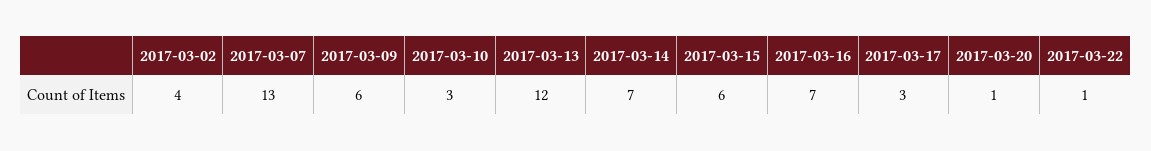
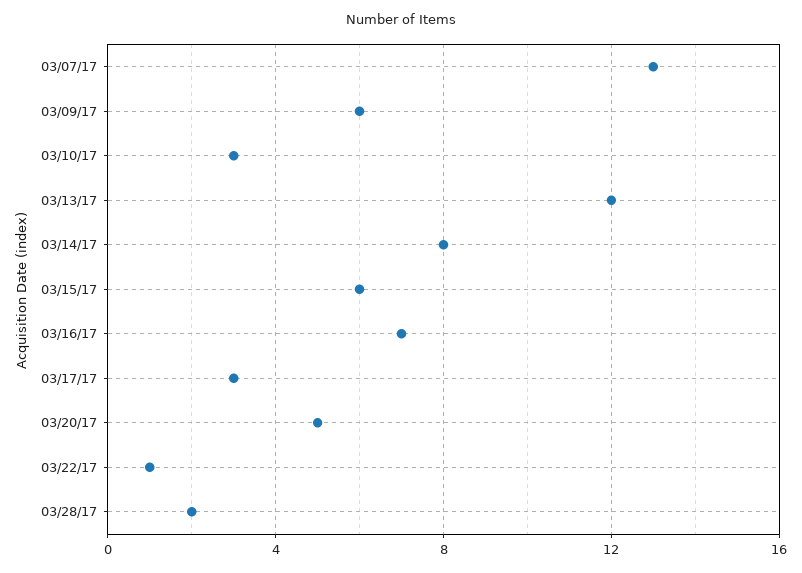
2017-03-02: 4 -> none
2017-03-14: 7 -> 8
2017-03-20: 1 -> 5
03/28/17: none -> 2

